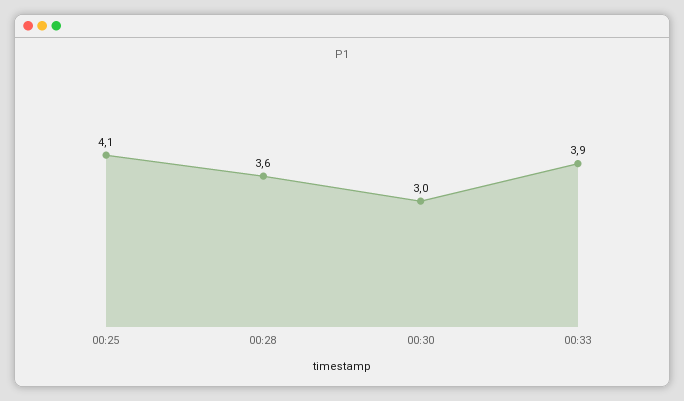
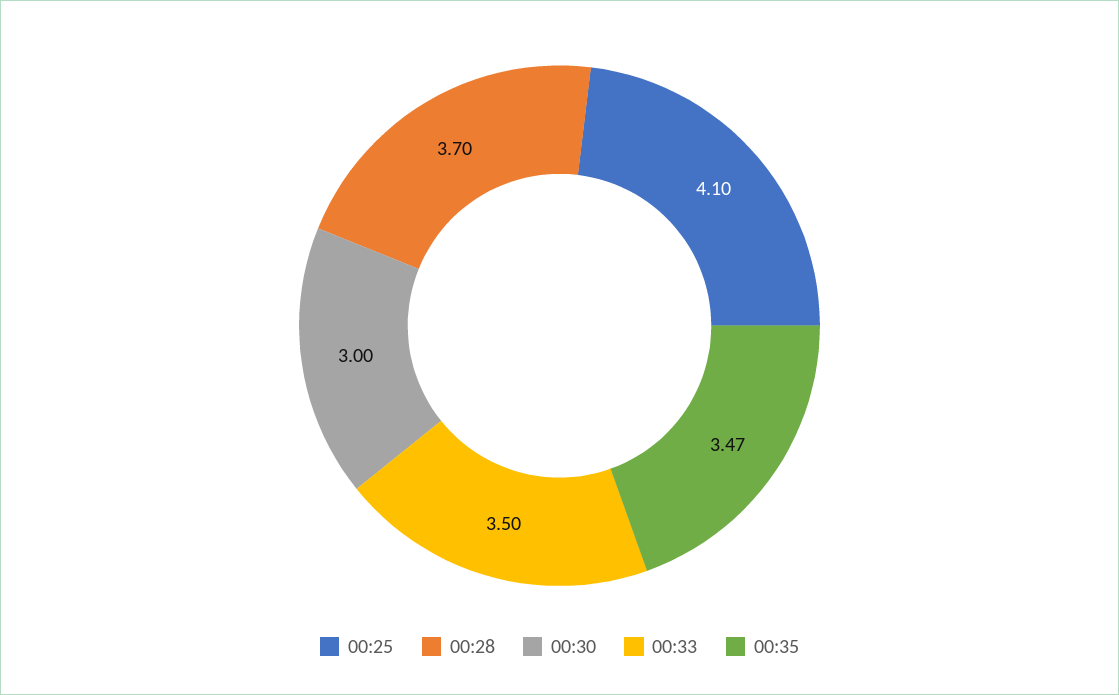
00:28: 3.6 -> 3.7
00:33: 3.9 -> 3.5
00:35: none -> 3.47

